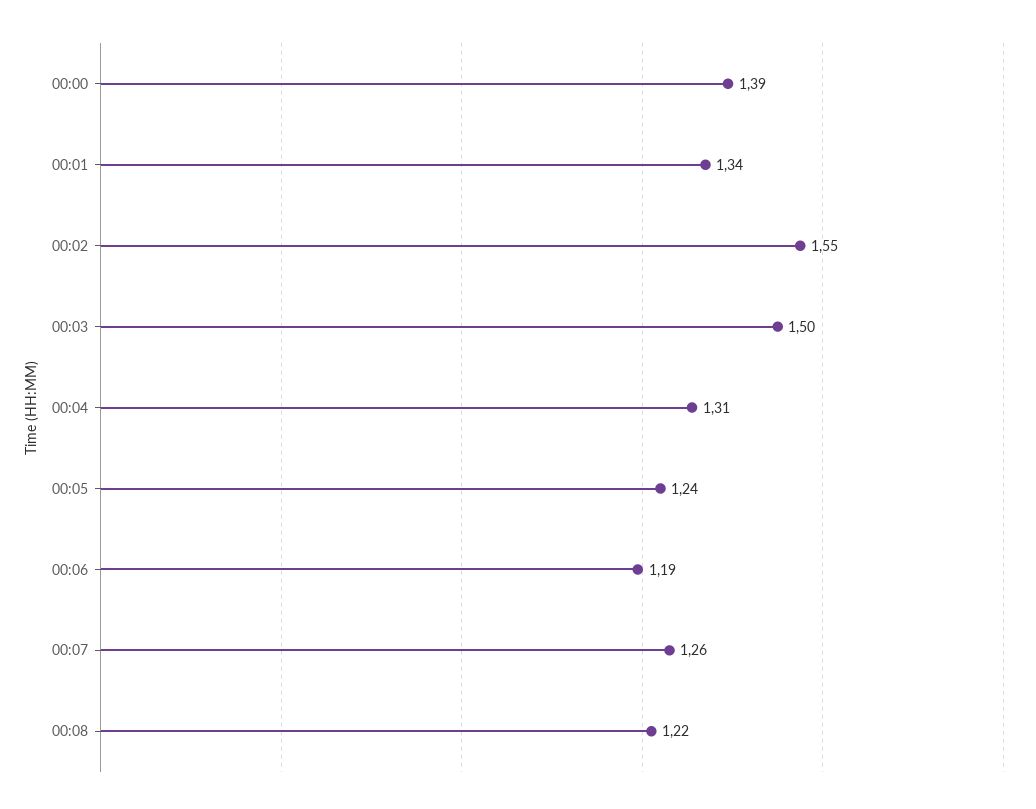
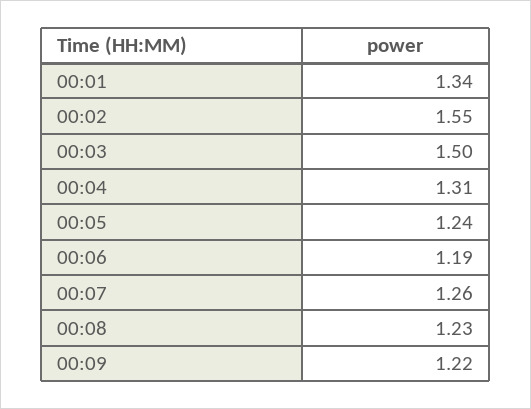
00:00: 1.39 -> none
00:08: 1.22 -> 1.23
00:09: none -> 1.22

